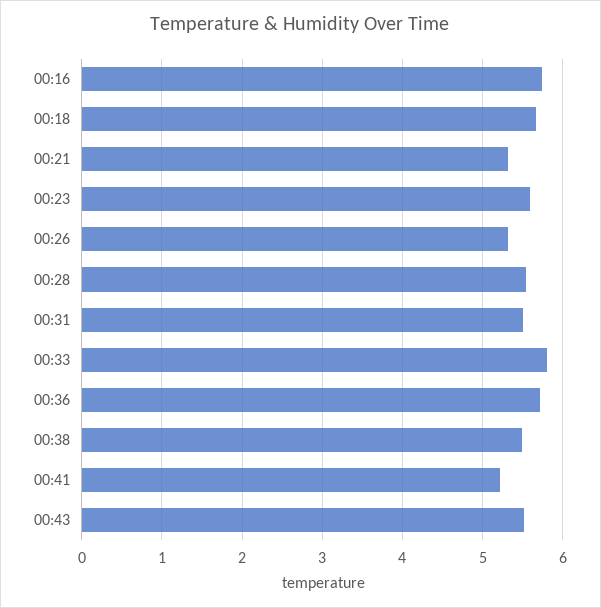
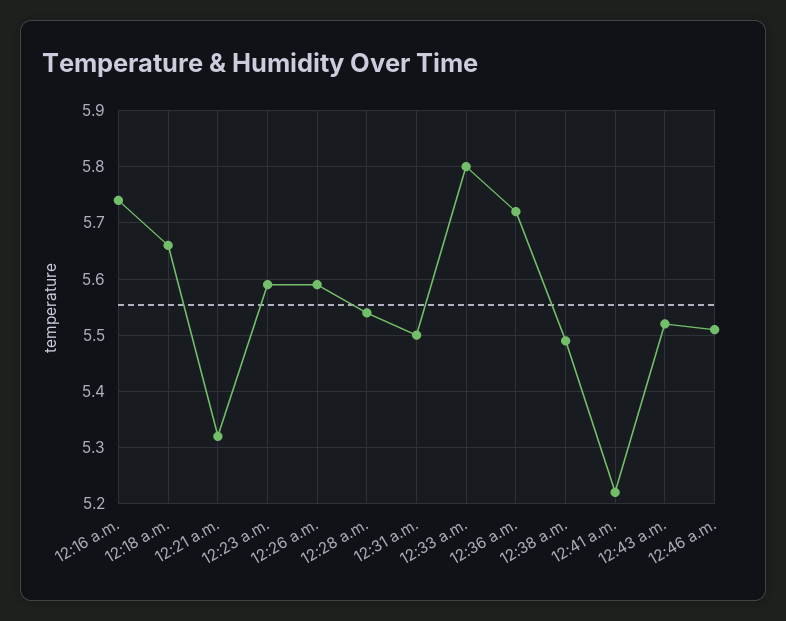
00:26: 5.3 -> 5.6
12:46 a.m.: none -> 5.5

